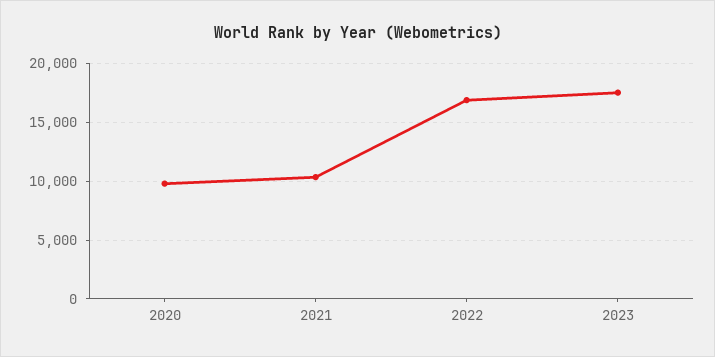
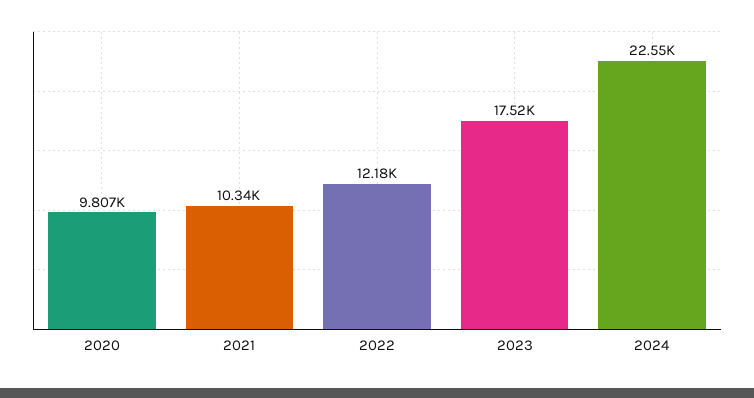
2022: 17000 -> 12180
2024: none -> 22550

